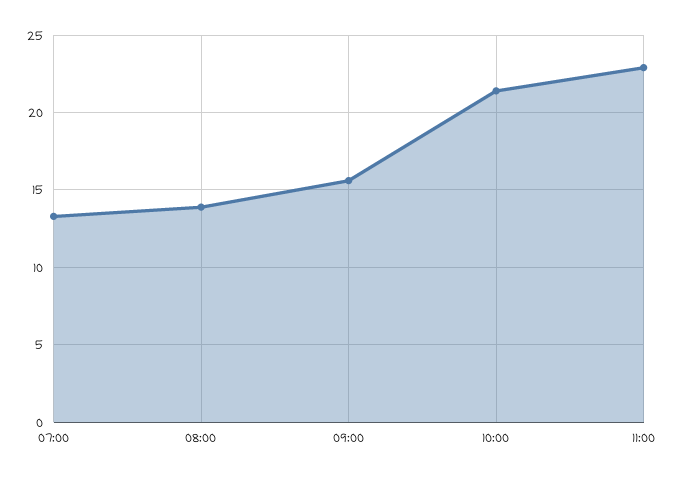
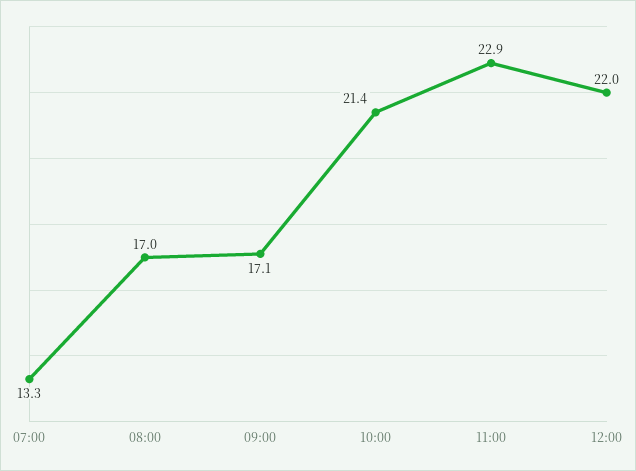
08:00: 14 -> 17
09:00: 15.5 -> 17.1
12:00: none -> 22

